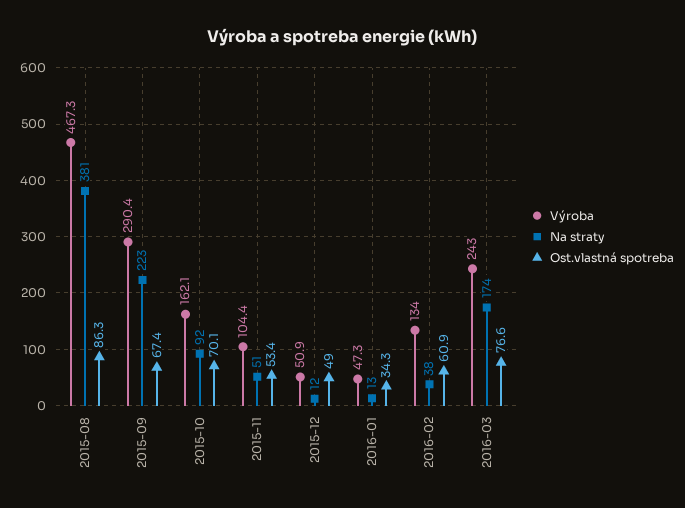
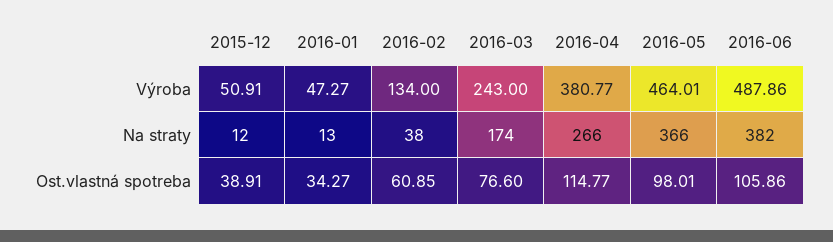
Výroba, 2015-08: 467.3 -> none
Na straty, 2015-08: 381 -> none
Ost.vlastná spotreba, 2015-08: 86.3 -> none
Výroba, 2015-09: 290.4 -> none
Na straty, 2015-09: 223 -> none
Ost.vlastná spotreba, 2015-09: 67.4 -> none
Výroba, 2015-10: 162.1 -> none
Na straty, 2015-10: 92 -> none
Ost.vlastná spotreba, 2015-10: 70.1 -> none
Výroba, 2015-11: 104.4 -> none
Na straty, 2015-11: 51 -> none
Ost.vlastná spotreba, 2015-11: 53.4 -> none
Ost.vlastná spotreba, 2015-12: 49 -> 38.91
Výroba, 2016-04: none -> 380.77
Výroba, 2016-05: none -> 464.01
Výroba, 2016-06: none -> 487.86
Na straty, 2016-04: none -> 266
Na straty, 2016-05: none -> 366
Na straty, 2016-06: none -> 382
Ost.vlastná spotreba, 2016-04: none -> 114.77
Ost.vlastná spotreba, 2016-05: none -> 98.01
Ost.vlastná spotreba, 2016-06: none -> 105.86

